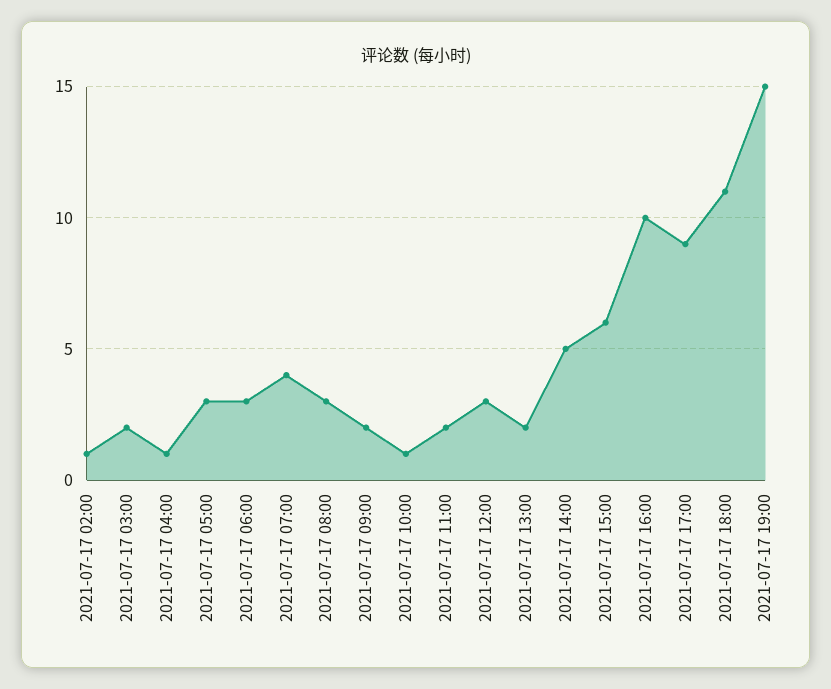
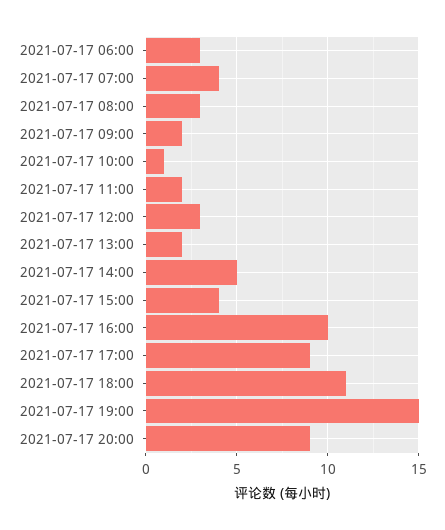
2021-07-17 02:00: 1 -> none
2021-07-17 03:00: 2 -> none
2021-07-17 04:00: 1 -> none
2021-07-17 05:00: 3 -> none
2021-07-17 15:00: 6 -> 4
2021-07-17 20:00: none -> 9

